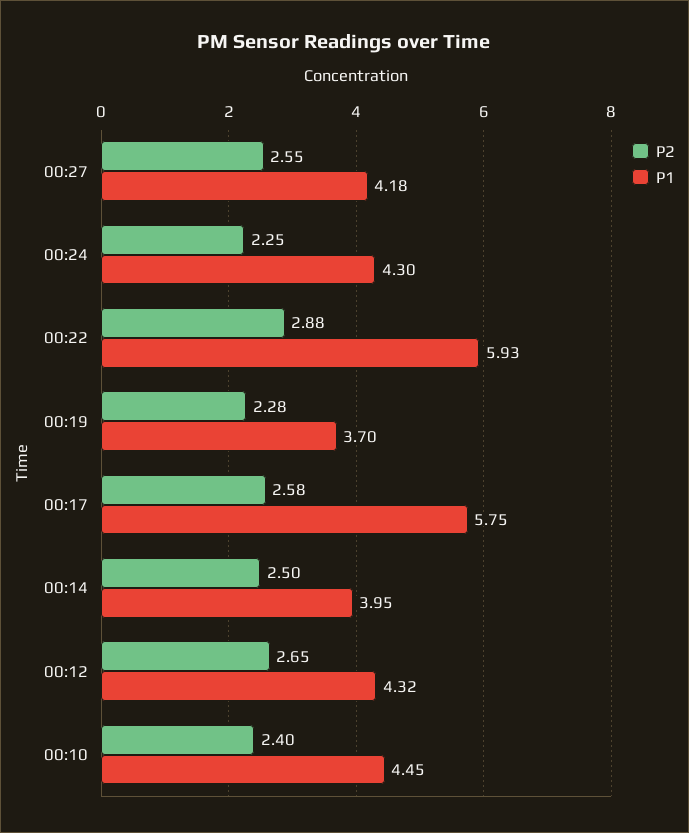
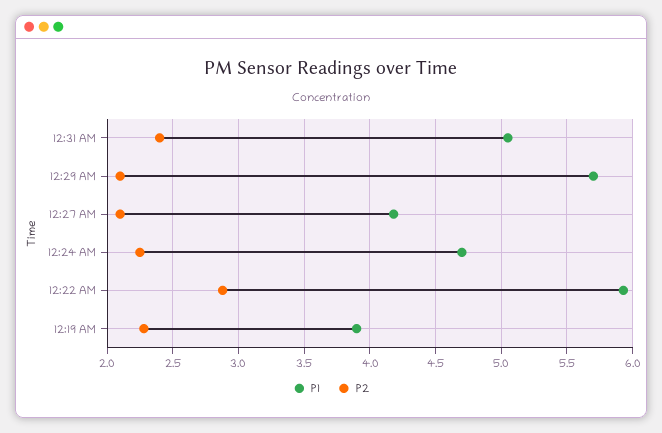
P2, 00:27: 2.55 -> 2.1
P1, 00:24: 4.3 -> 4.7
P1, 00:19: 3.7 -> 3.9
P2, 00:17: 2.58 -> none
P1, 00:17: 5.75 -> none
P2, 00:14: 2.5 -> none
P1, 00:14: 3.95 -> none
P2, 00:12: 2.65 -> none
P1, 00:12: 4.32 -> none
P2, 00:10: 2.4 -> none
P1, 00:10: 4.45 -> none
P1, 12:31 AM: none -> 5.05
P2, 12:31 AM: none -> 2.4
P1, 12:29 AM: none -> 5.7
P2, 12:29 AM: none -> 2.1

